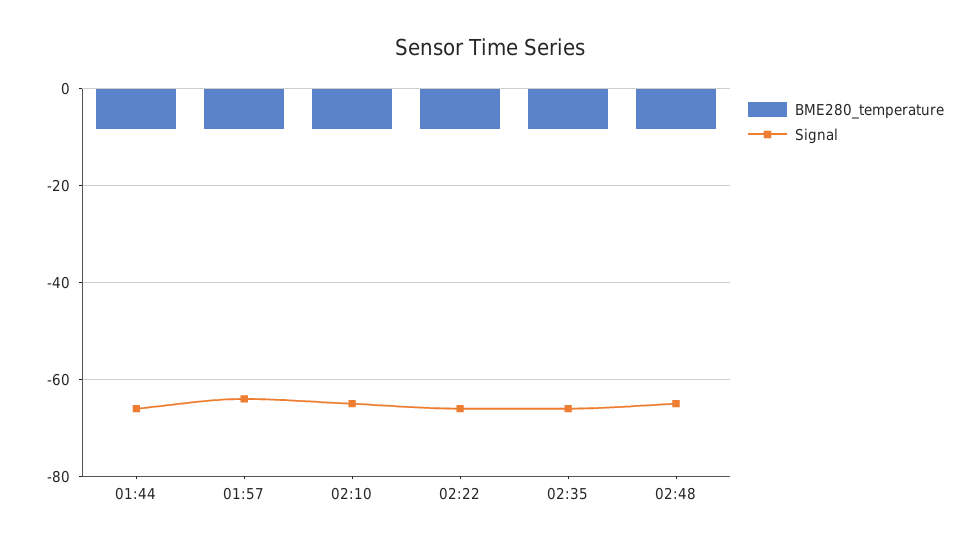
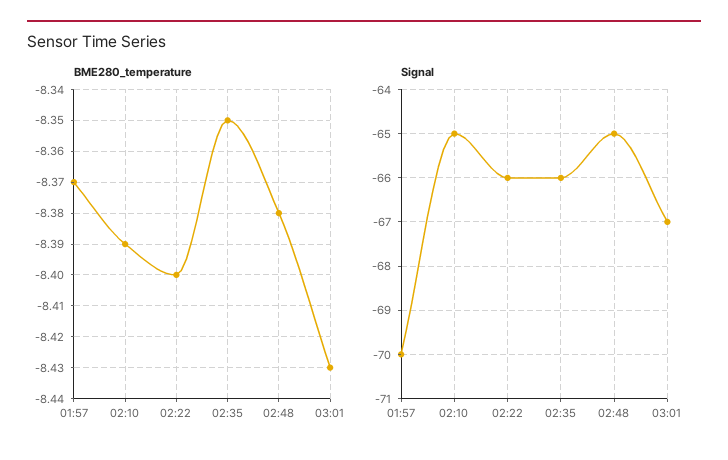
BME280_temperature, 01:44: -8 -> none
Signal, 01:44: -66 -> none
Signal, 01:57: -64 -> -70
BME280_temperature, 03:01: none -> -8.43
Signal, 03:01: none -> -67

